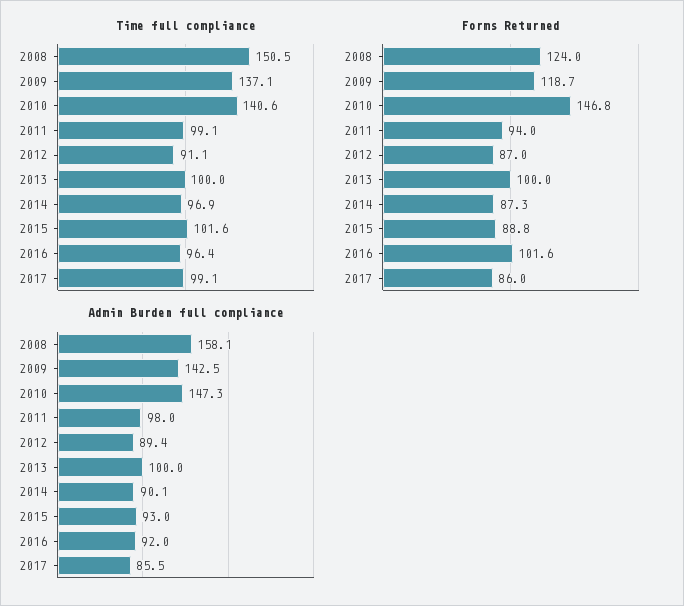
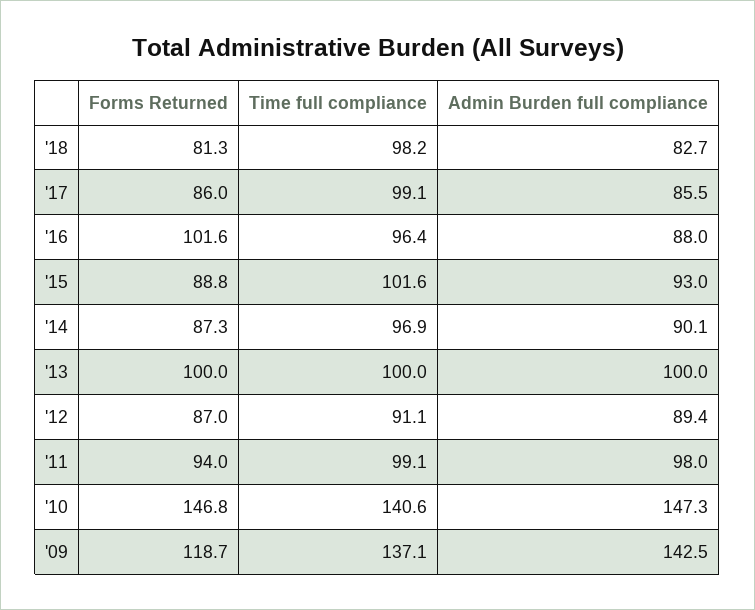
Time full compliance, 2008: 150.5 -> none
Forms Returned, 2008: 124 -> none
Admin Burden full compliance, 2008: 158.1 -> none
Admin Burden full compliance, 2016: 92 -> 88
Forms Returned, '18: none -> 81.3
Time full compliance, '18: none -> 98.2
Admin Burden full compliance, '18: none -> 82.7

